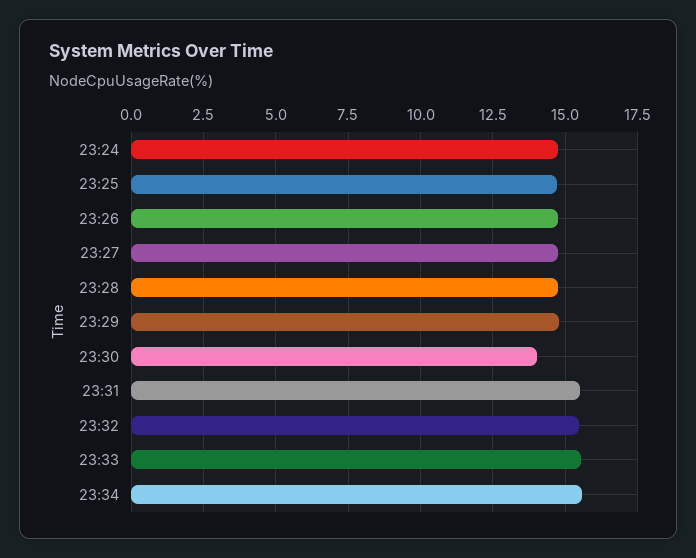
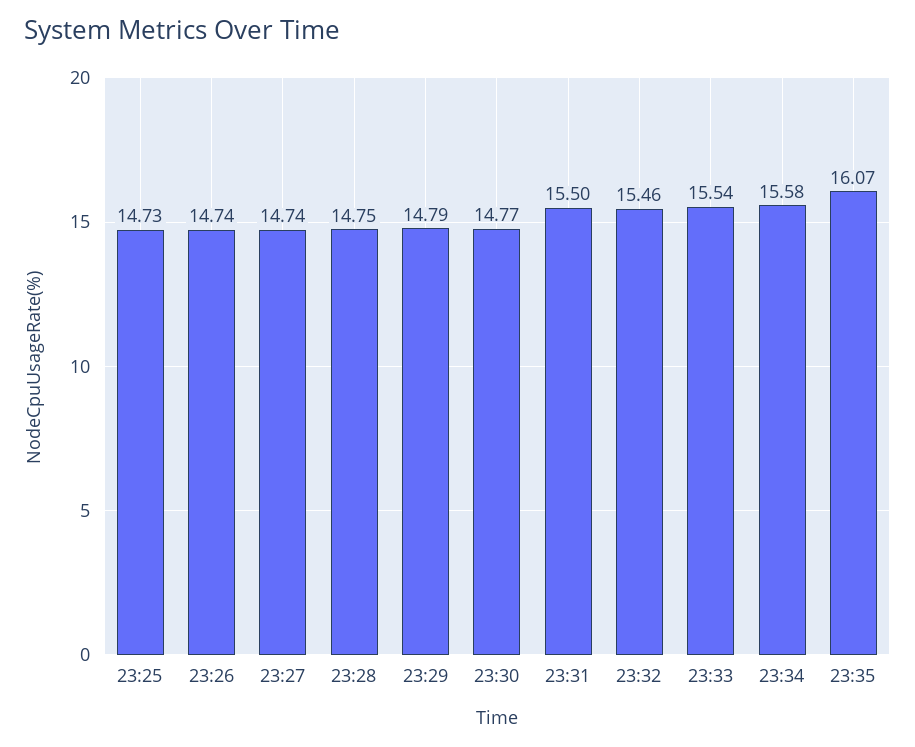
23:24: 14.75 -> none
23:30: 14 -> 14.77
23:35: none -> 16.07

